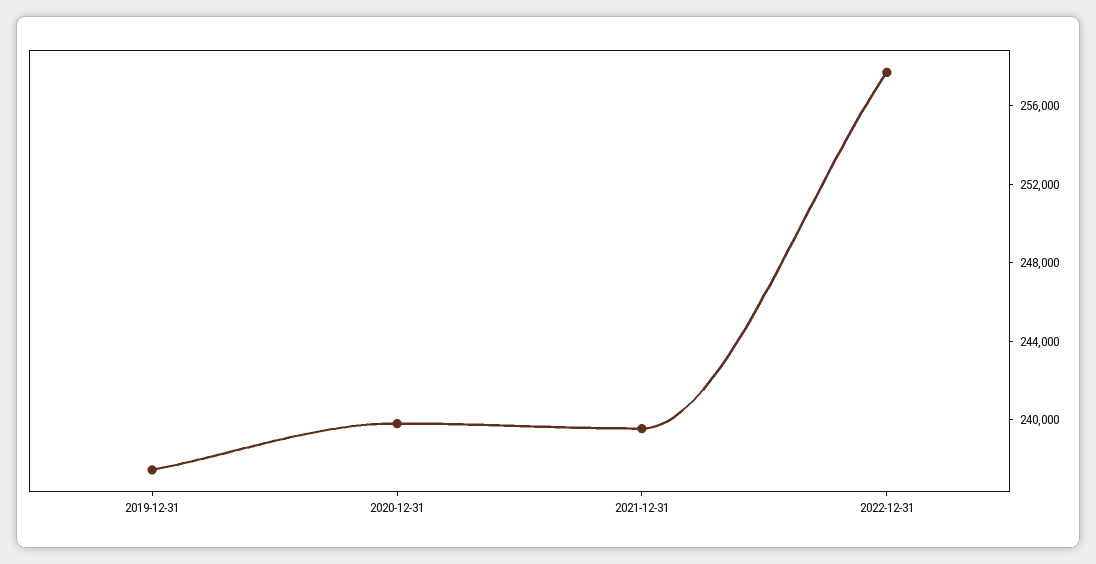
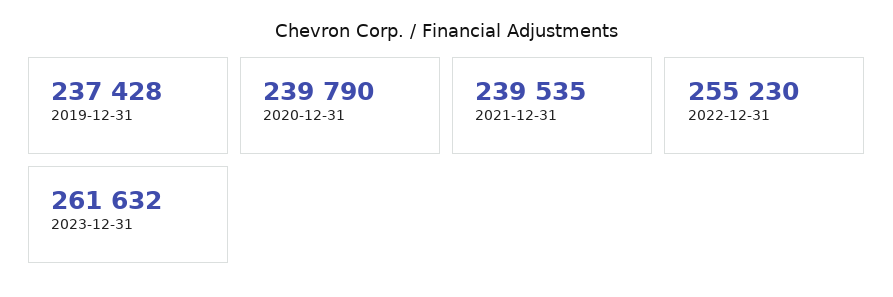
2022-12-31: 258000 -> 255230
2023-12-31: none -> 261632

